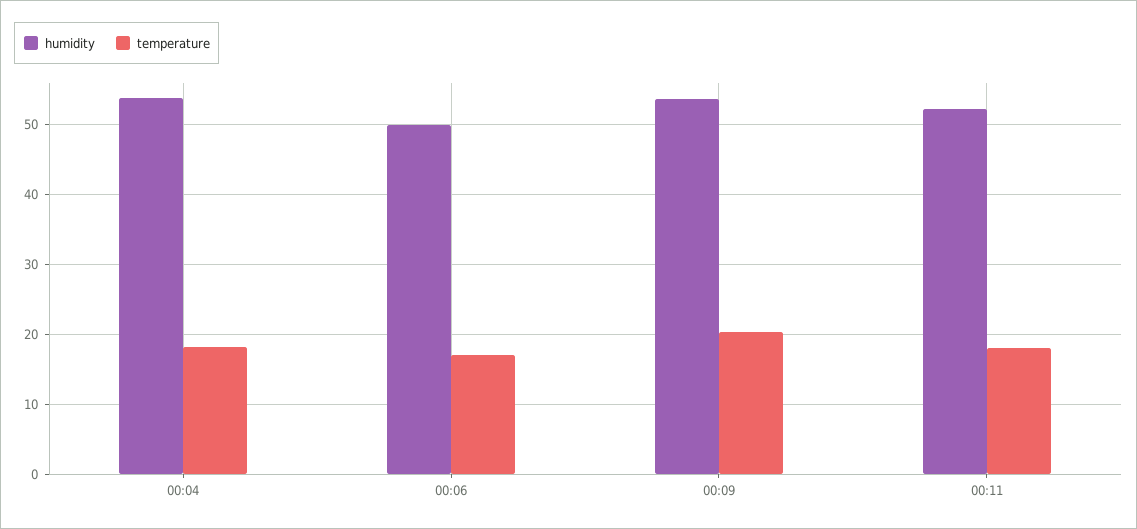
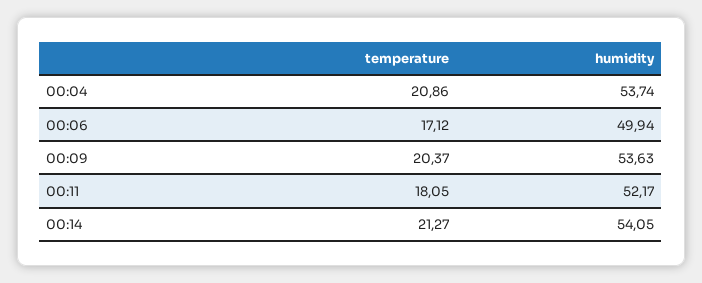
temperature, 00:04: 18 -> 20.86
temperature, 00:14: none -> 21.27
humidity, 00:14: none -> 54.05

